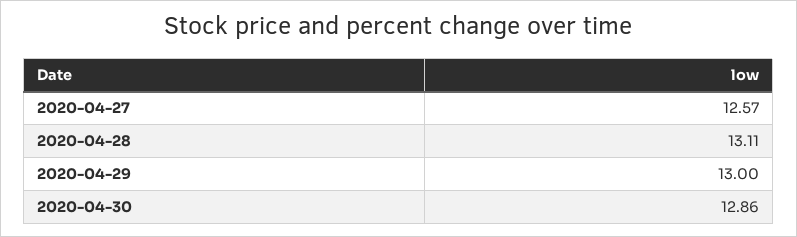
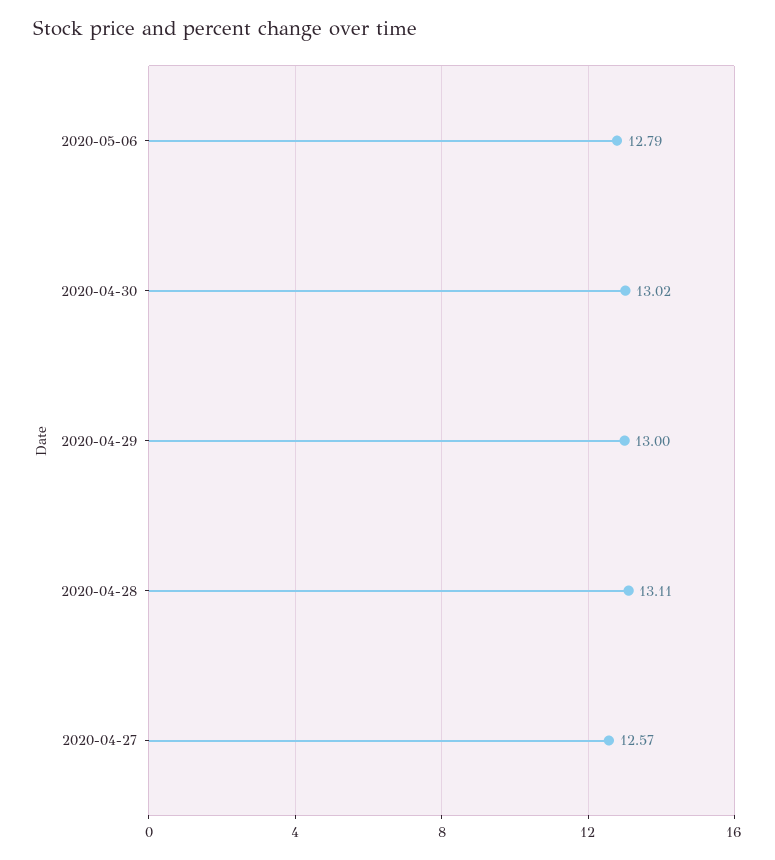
2020-04-30: 12.86 -> 13.02
2020-05-06: none -> 12.79

